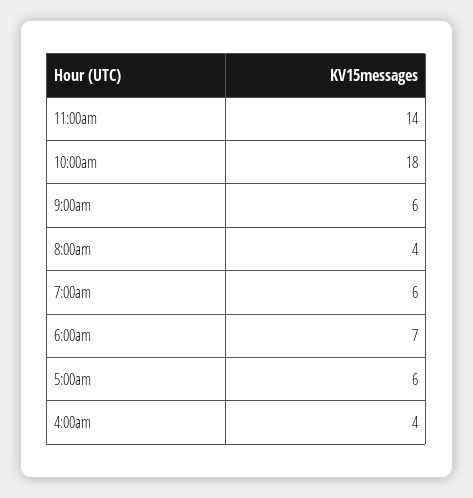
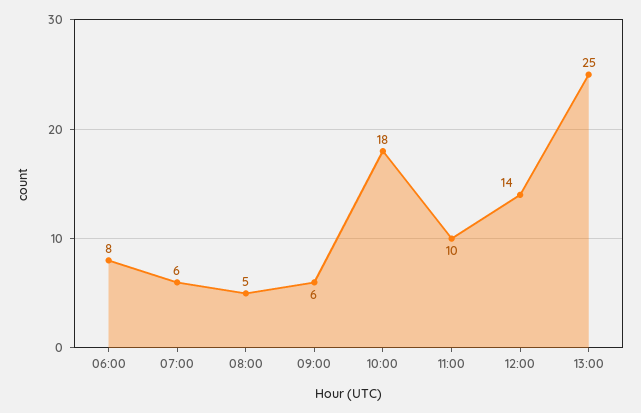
11:00am: 14 -> 10
8:00am: 4 -> 5
6:00am: 7 -> 8
5:00am: 6 -> none
4:00am: 4 -> none
12:00: none -> 14
13:00: none -> 25

